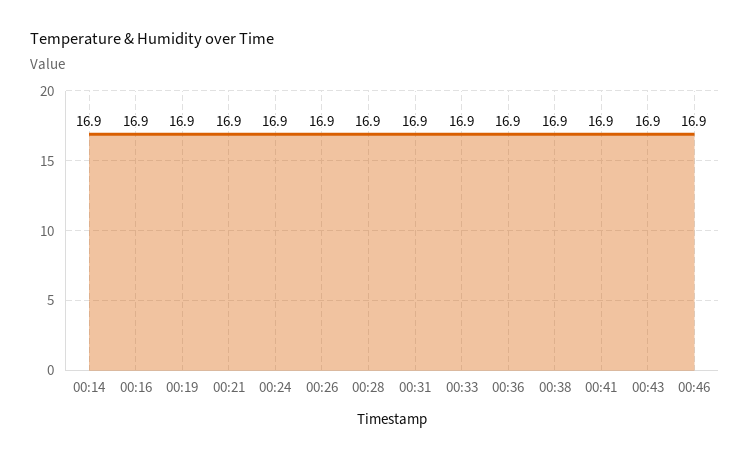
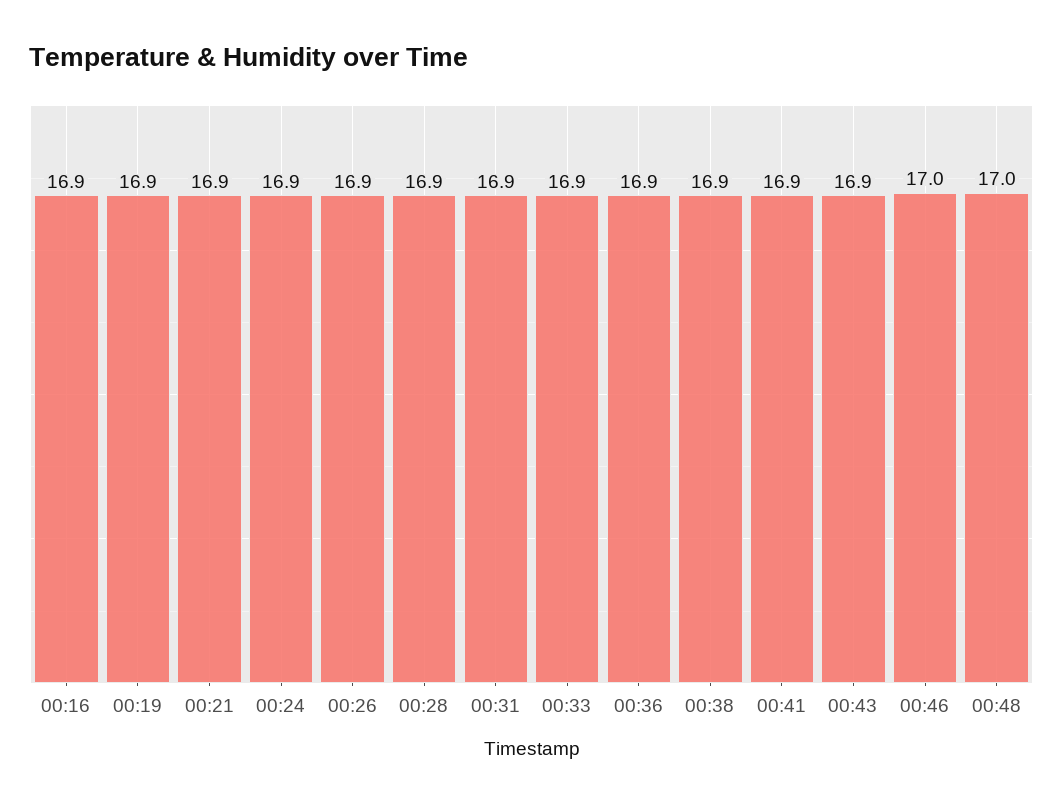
00:14: 16.9 -> none
00:46: 16.9 -> 17
00:48: none -> 17

